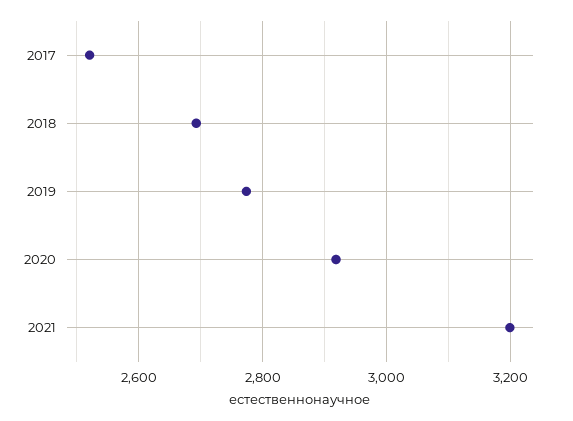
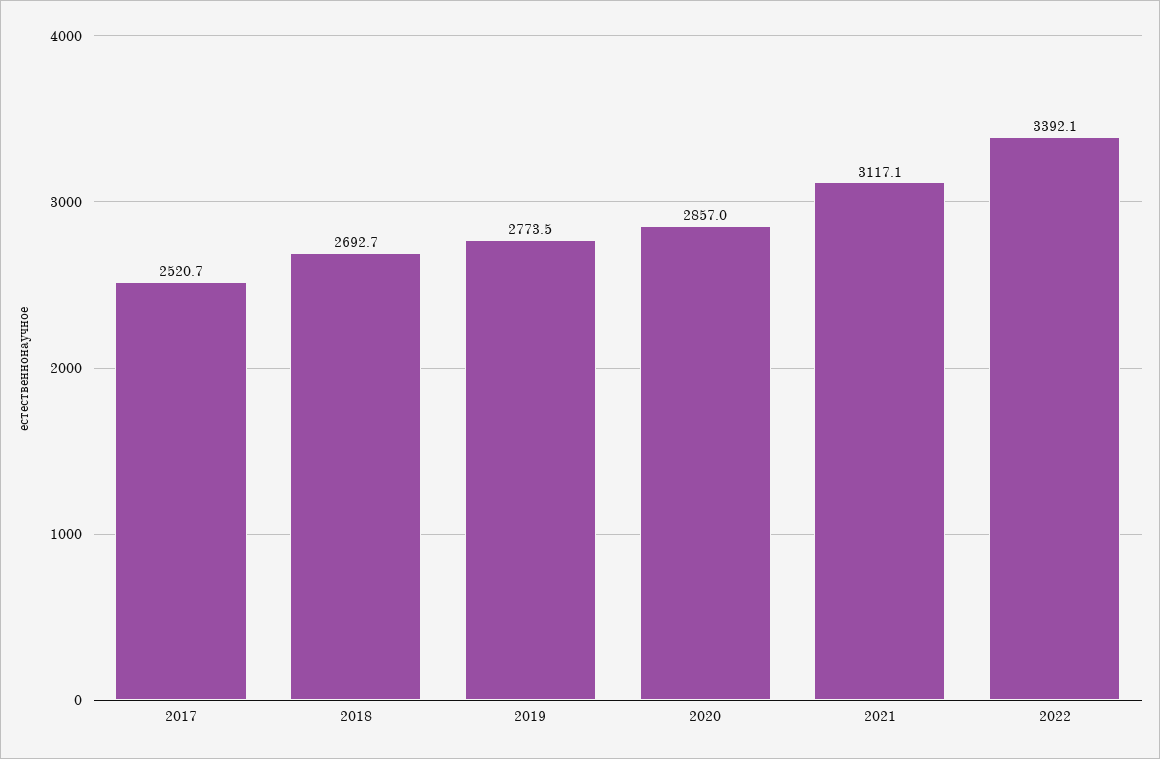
2020: 2920 -> 2857
2021: 3200 -> 3117.1
2022: none -> 3392.1

